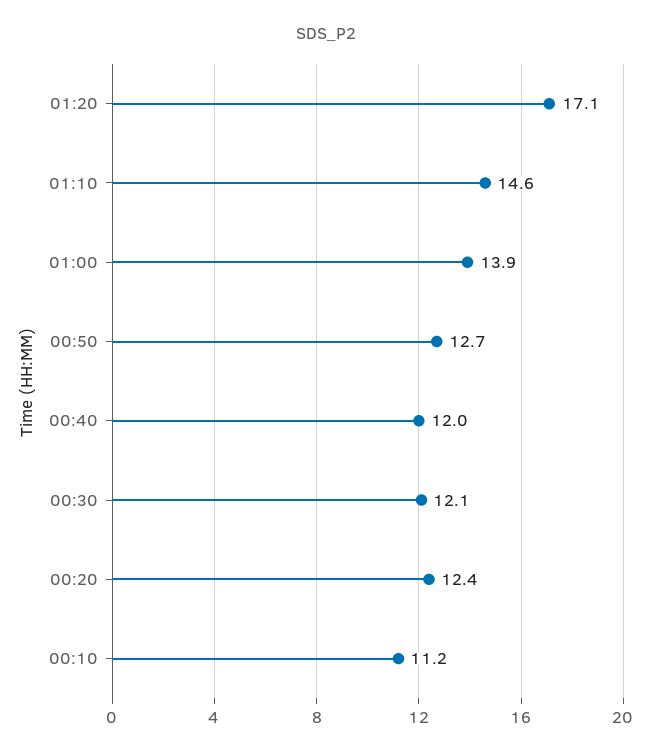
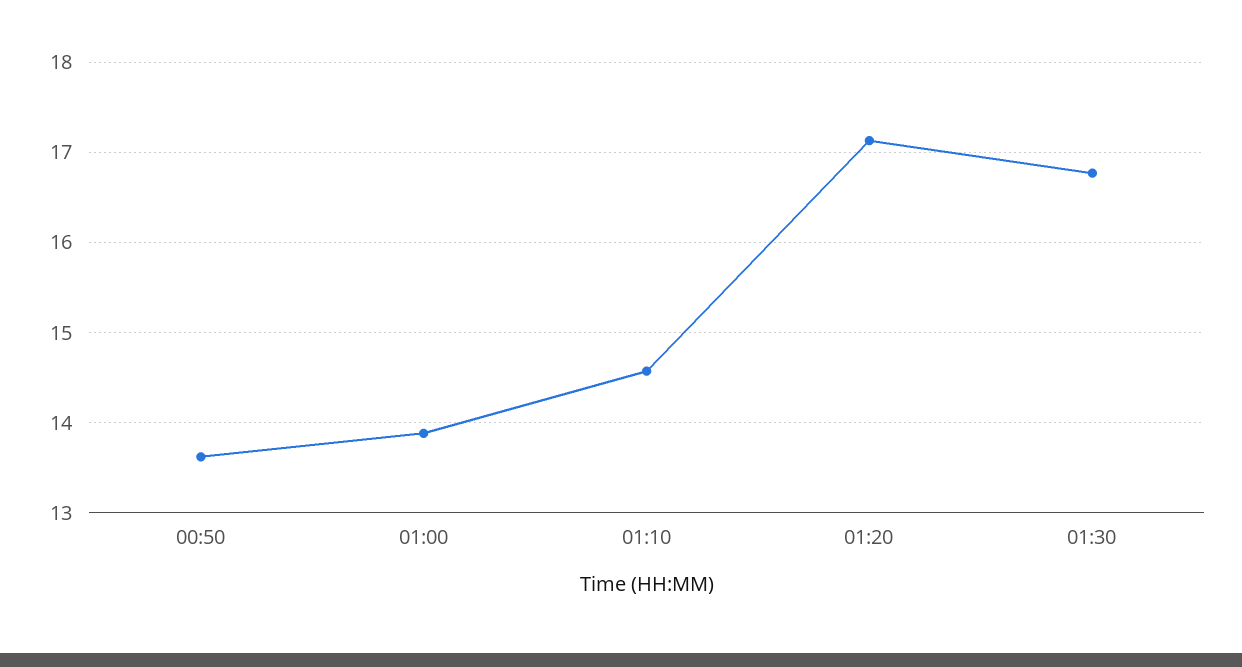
00:50: 12.7 -> 13.6
00:40: 12 -> none
00:30: 12.1 -> none
00:20: 12.4 -> none
00:10: 11.2 -> none
01:30: none -> 16.8

